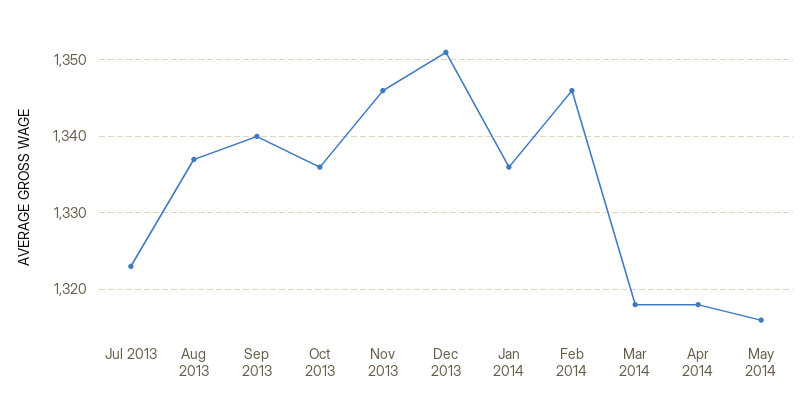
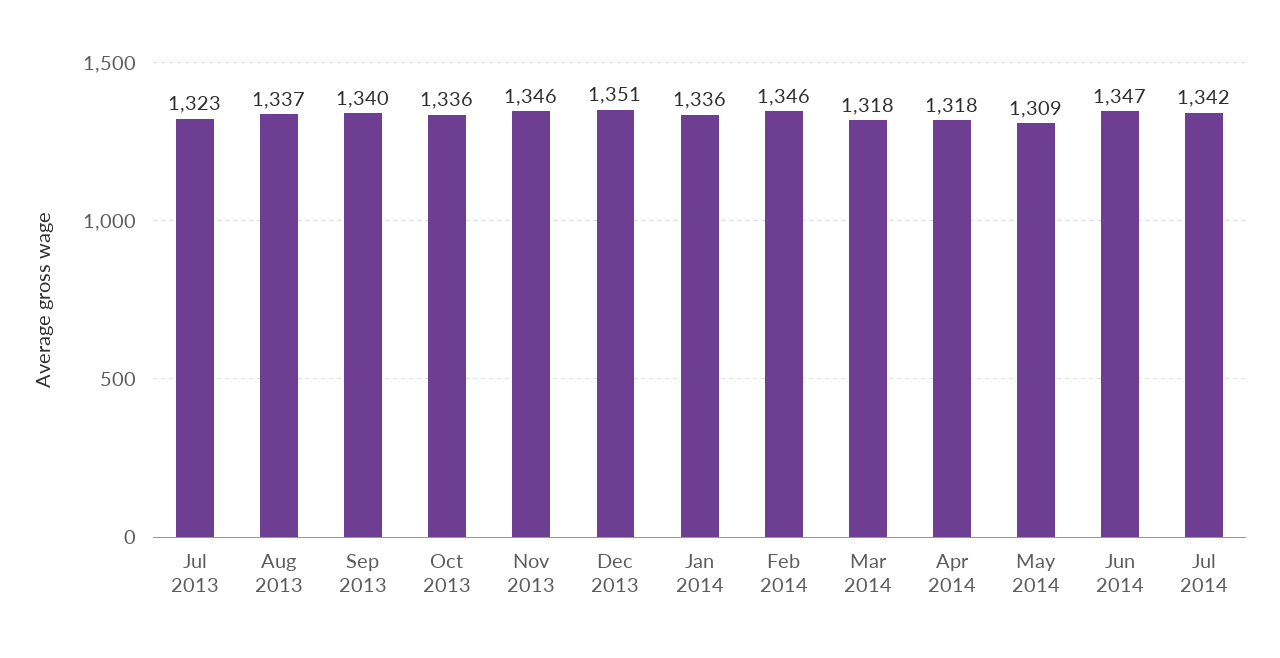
May 2014: 1316 -> 1309
Jun 2014: none -> 1347
Jul 2014: none -> 1342

